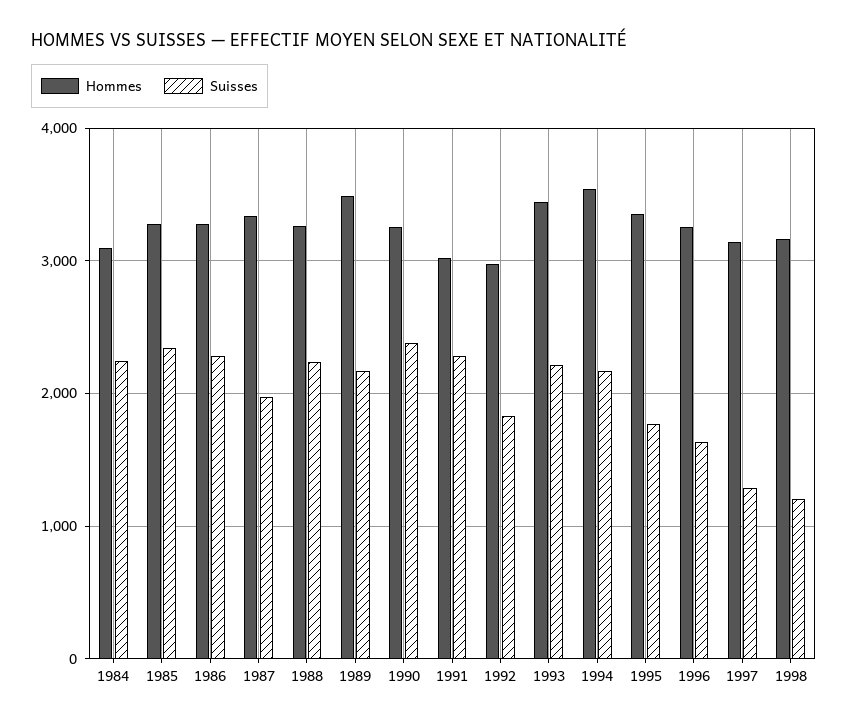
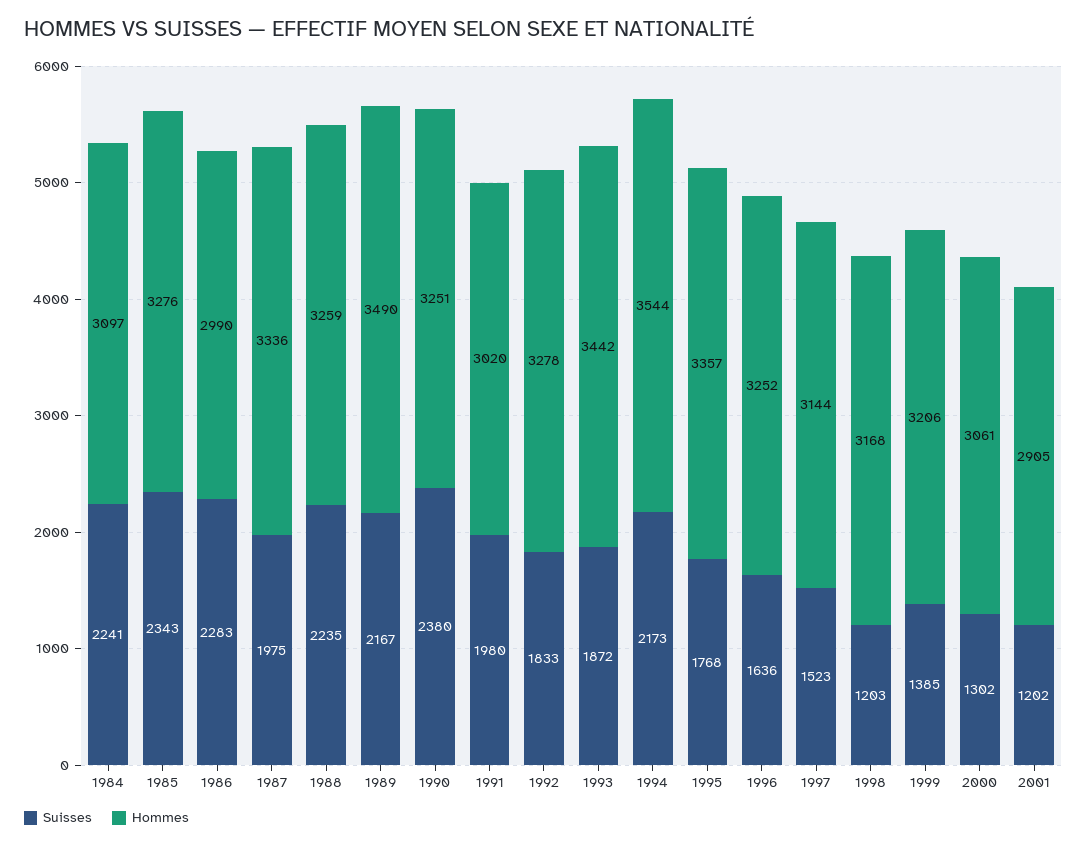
Hommes, 1986: 3300 -> 2990
Suisses, 1991: 2300 -> 1980
Hommes, 1992: 3000 -> 3278
Suisses, 1993: 2200 -> 1872
Suisses, 1997: 1300 -> 1523
Suisses, 1999: none -> 1385
Hommes, 1999: none -> 3206
Suisses, 2000: none -> 1302
Hommes, 2000: none -> 3061
Suisses, 2001: none -> 1202
Hommes, 2001: none -> 2905

